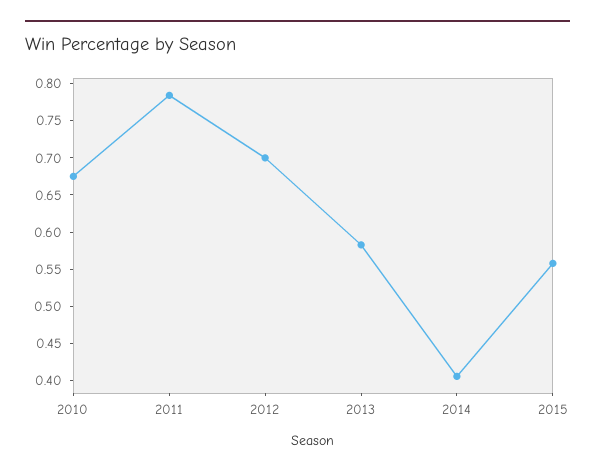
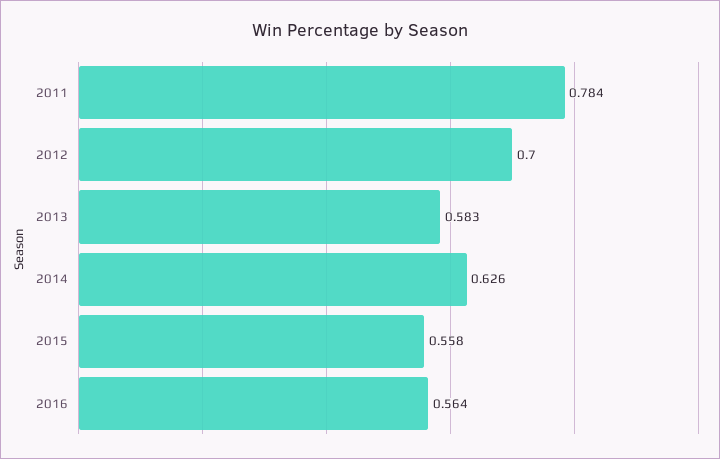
2010: 0.675 -> none
2014: 0.4 -> 0.626
2016: none -> 0.564

